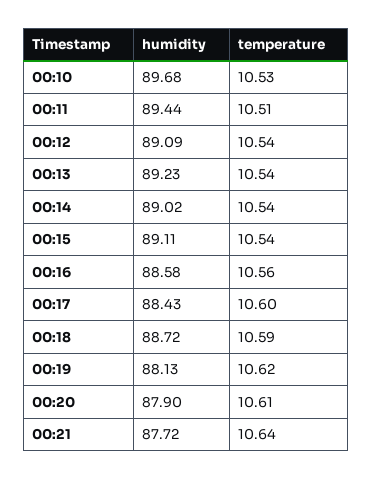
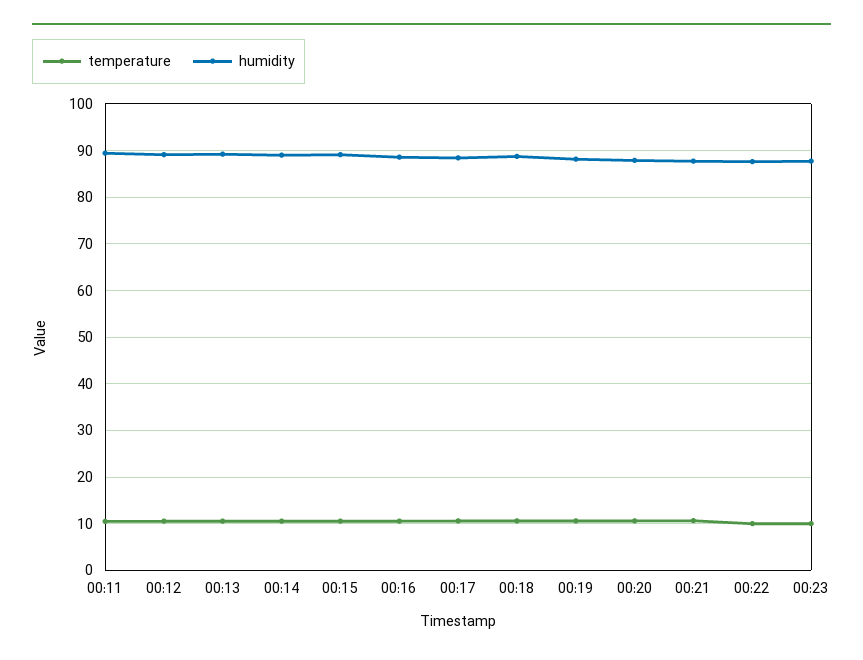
humidity, 00:10: 89.68 -> none
temperature, 00:10: 10.53 -> none
temperature, 00:22: none -> 10
humidity, 00:22: none -> 88
temperature, 00:23: none -> 10
humidity, 00:23: none -> 88

